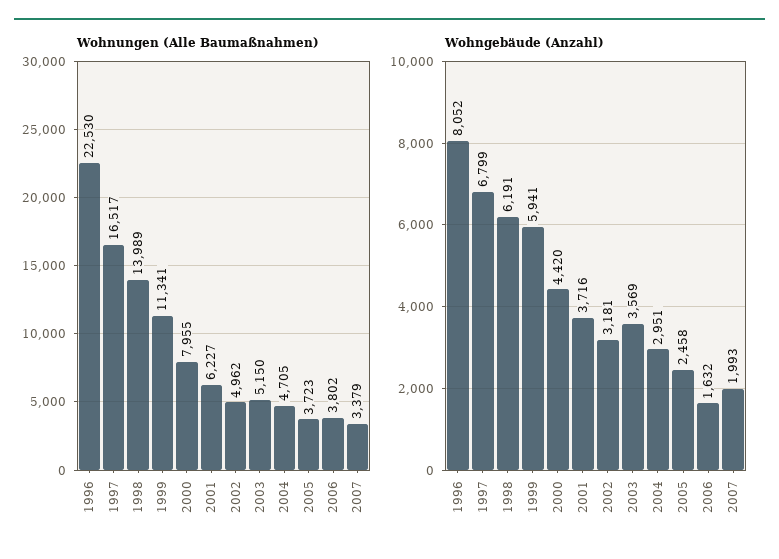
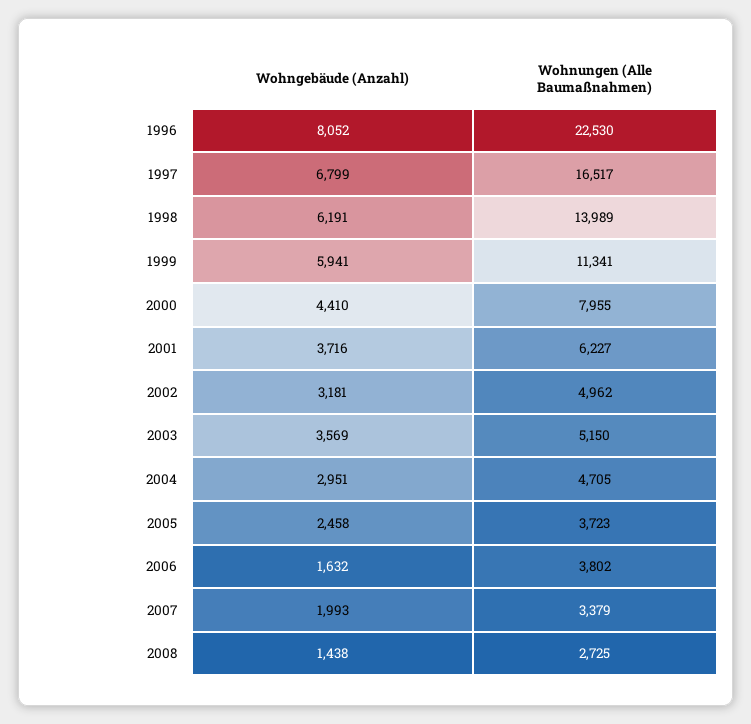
Wohngebäude (Anzahl), 2000: 4420 -> 4410
Wohngebäude (Anzahl), 2008: none -> 1438
Wohnungen (Alle Baumaßnahmen), 2008: none -> 2725

